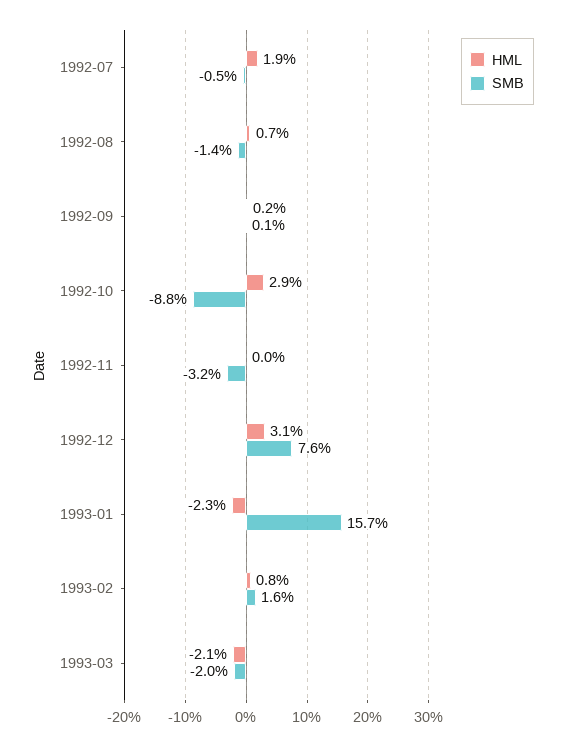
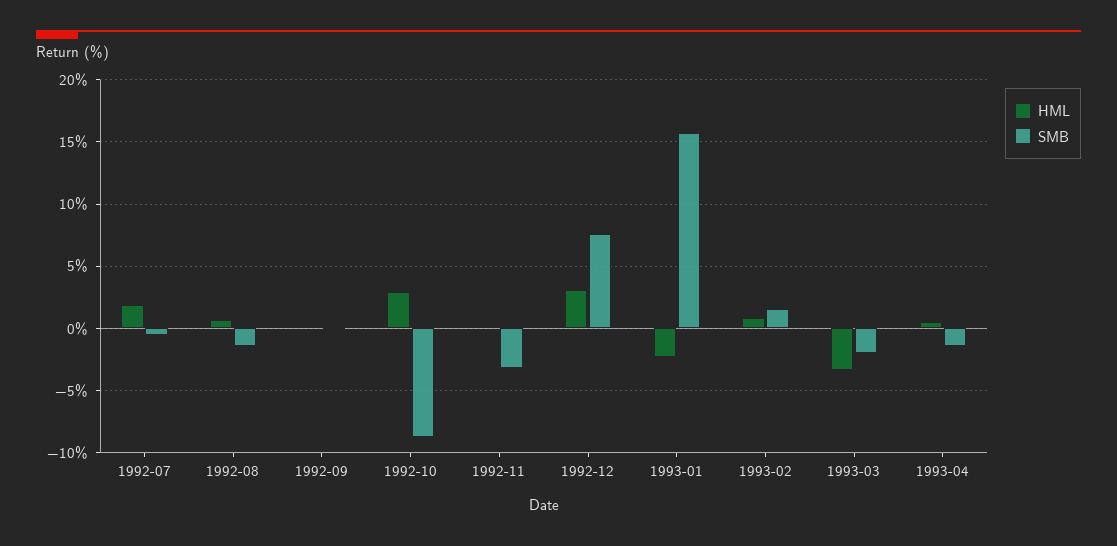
HML, 1993-03: -2.1 -> -3.5
HML, 1993-04: none -> 0.5
SMB, 1993-04: none -> -1.5

